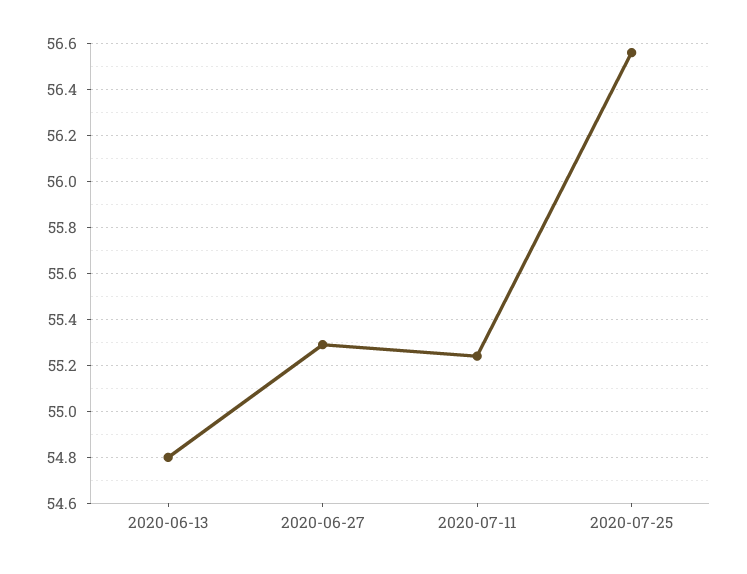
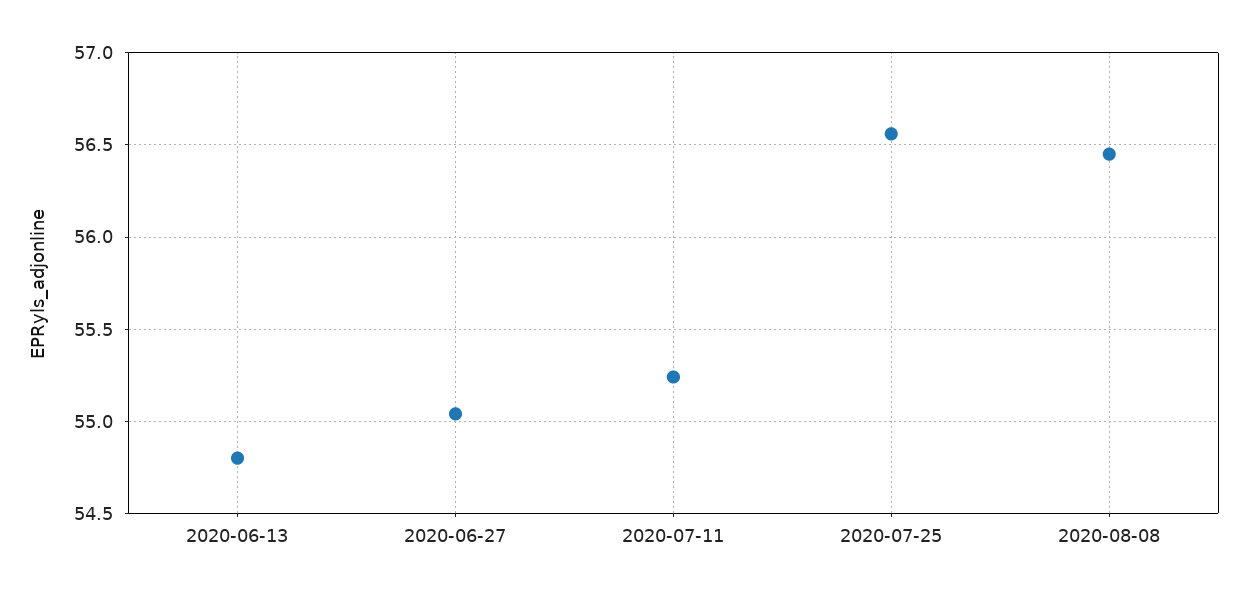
2020-06-27: 55.3 -> 55.05
2020-08-08: none -> 56.45

